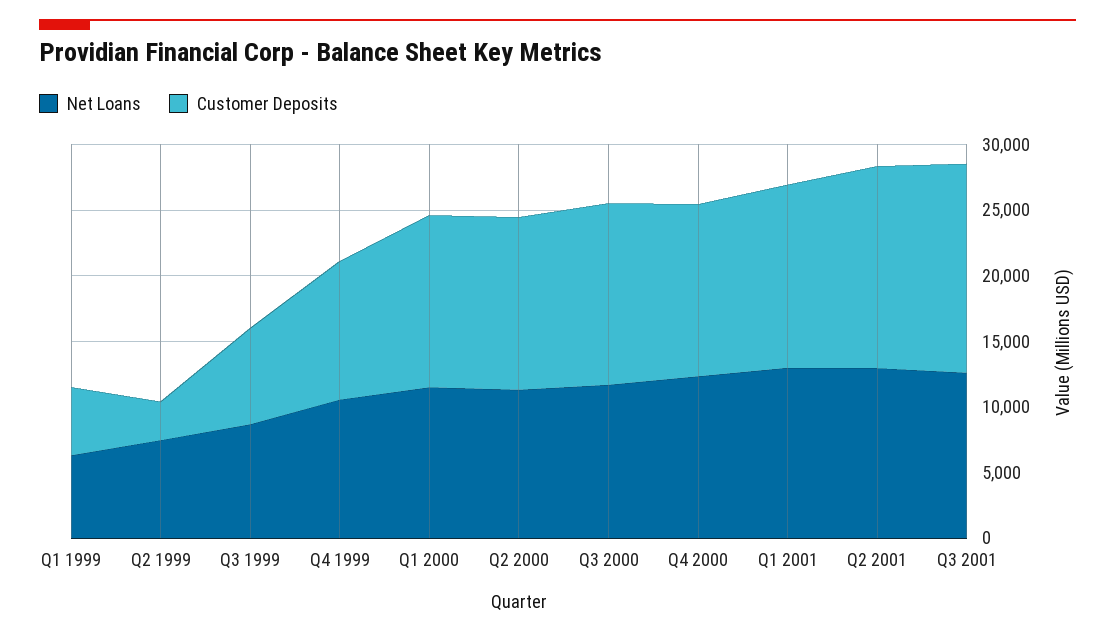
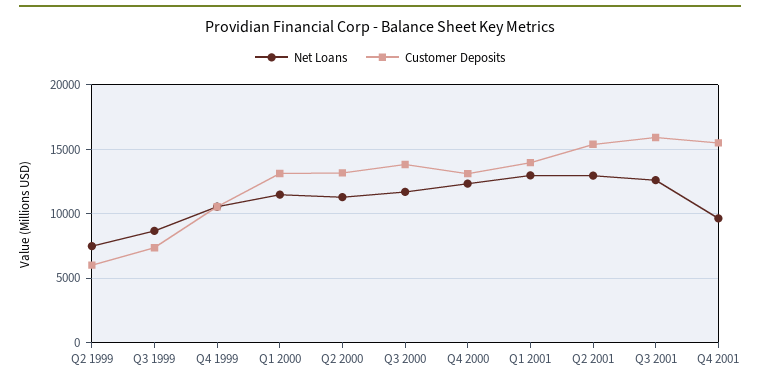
Net Loans, Q1 1999: 6000 -> none
Customer Deposits, Q1 1999: 5000 -> none
Customer Deposits, Q2 1999: 3000 -> 6000
Net Loans, Q4 2001: none -> 9500
Customer Deposits, Q4 2001: none -> 15500

